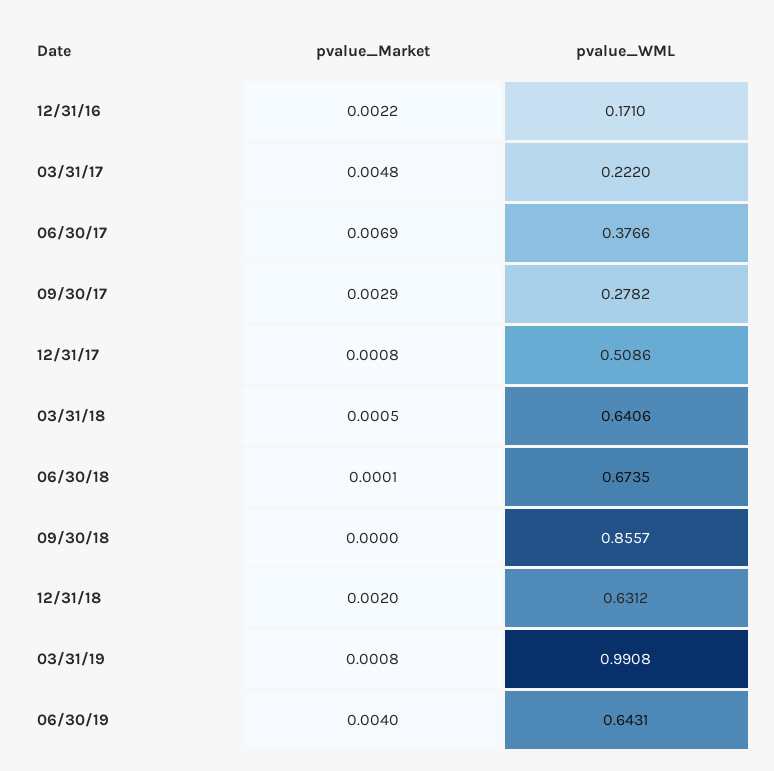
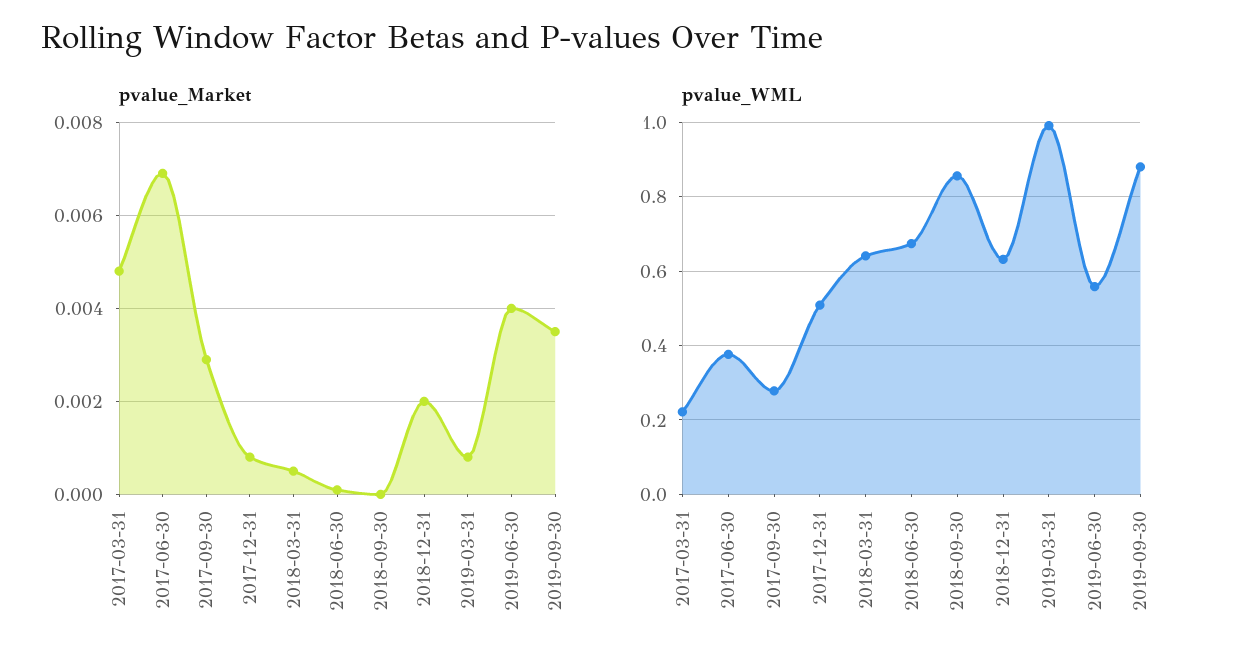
pvalue_Market, 12/31/16: 0.0022 -> none
pvalue_WML, 12/31/16: 0.171 -> none
pvalue_WML, 06/30/19: 0.6431 -> 0.56
pvalue_Market, 2019-09-30: none -> 0.0035
pvalue_WML, 2019-09-30: none -> 0.88

